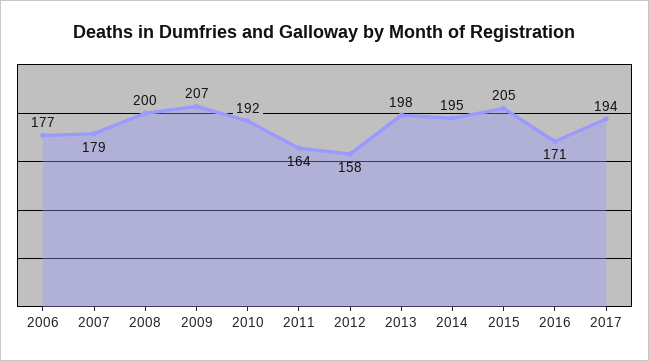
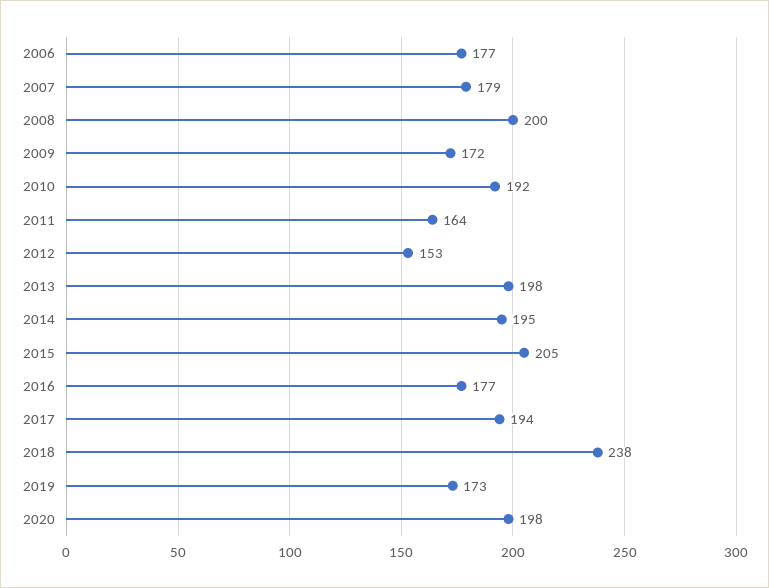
2009: 207 -> 172
2012: 158 -> 153
2016: 171 -> 177
2018: none -> 238
2019: none -> 173
2020: none -> 198

